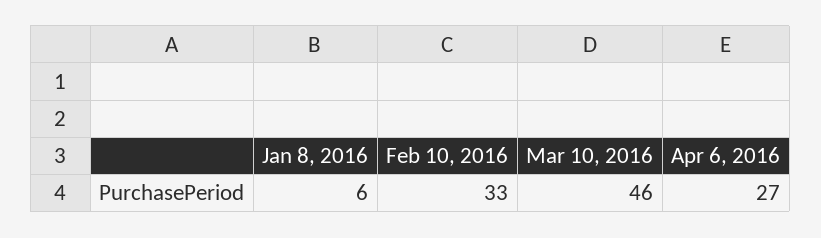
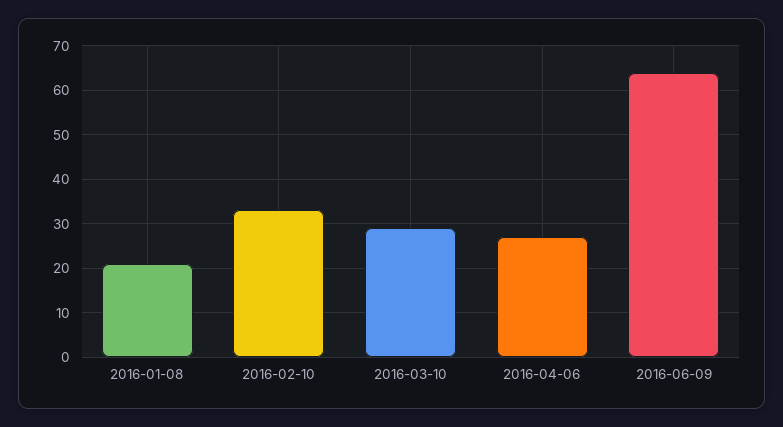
Jan 8, 2016: 6 -> 20
Mar 10, 2016: 46 -> 30
2016-06-09: none -> 65

